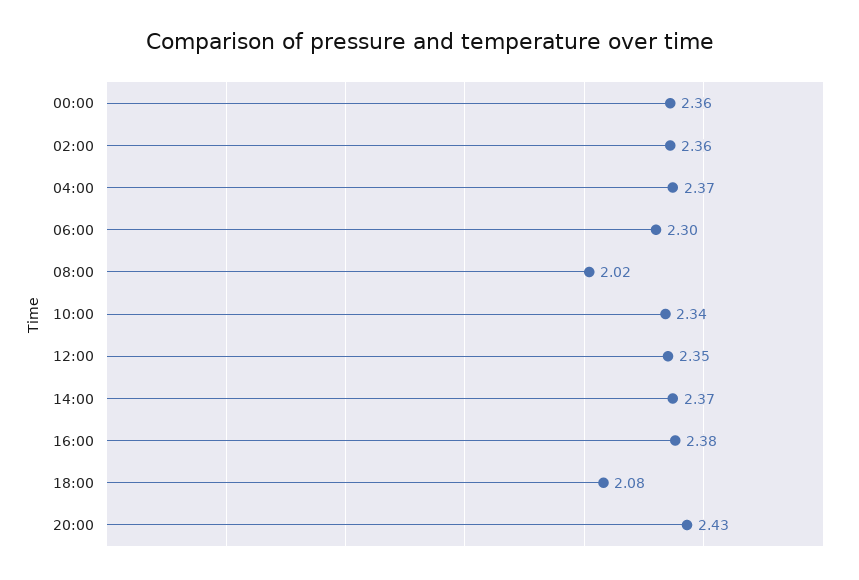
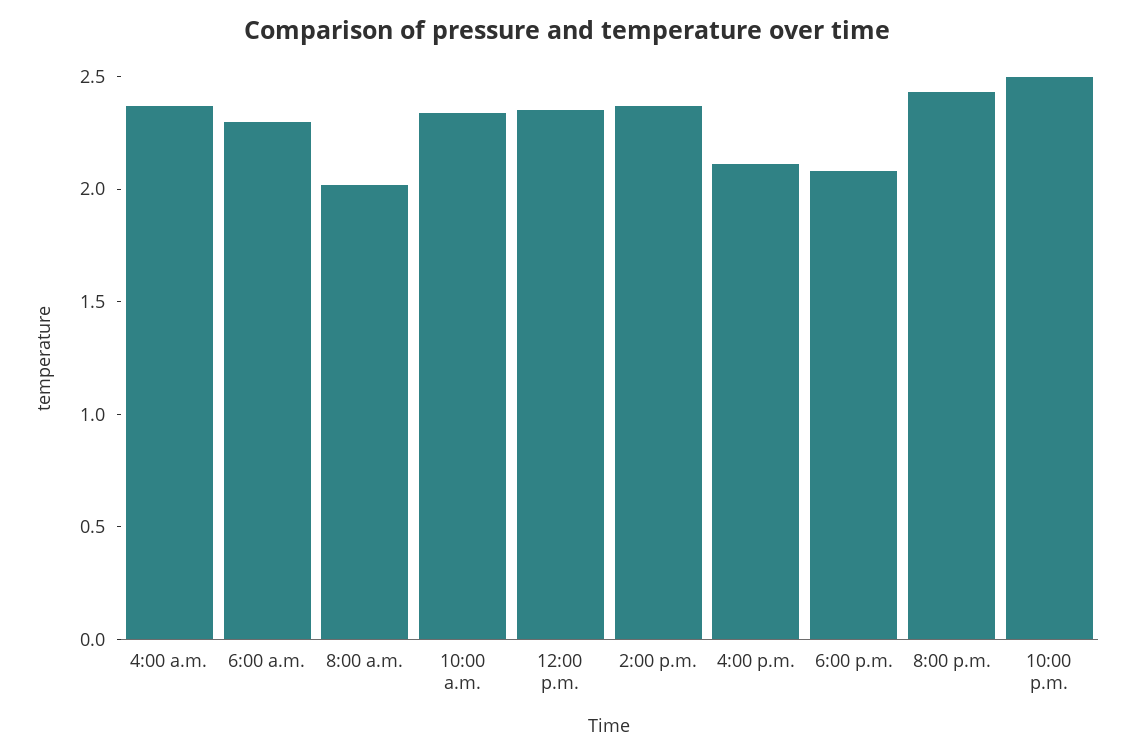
00:00: 2.36 -> none
02:00: 2.36 -> none
16:00: 2.38 -> 2.1
10:00 p.m.: none -> 2.5

